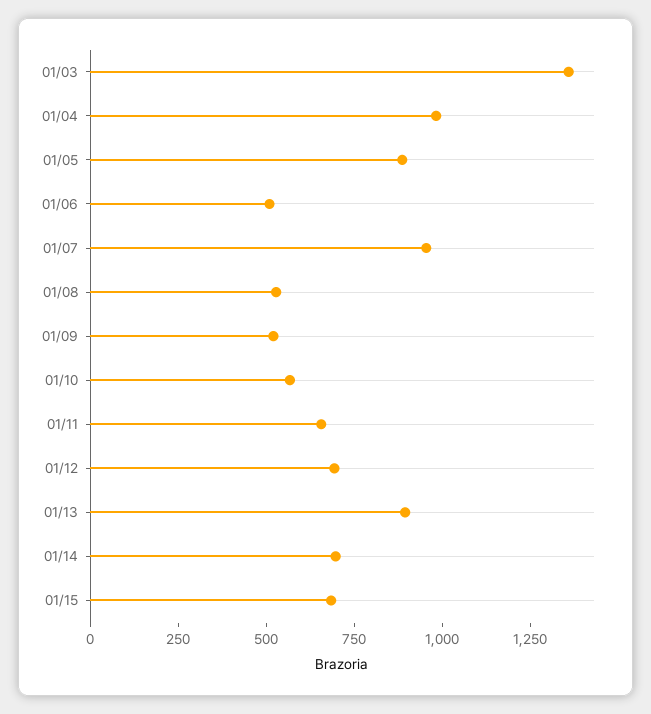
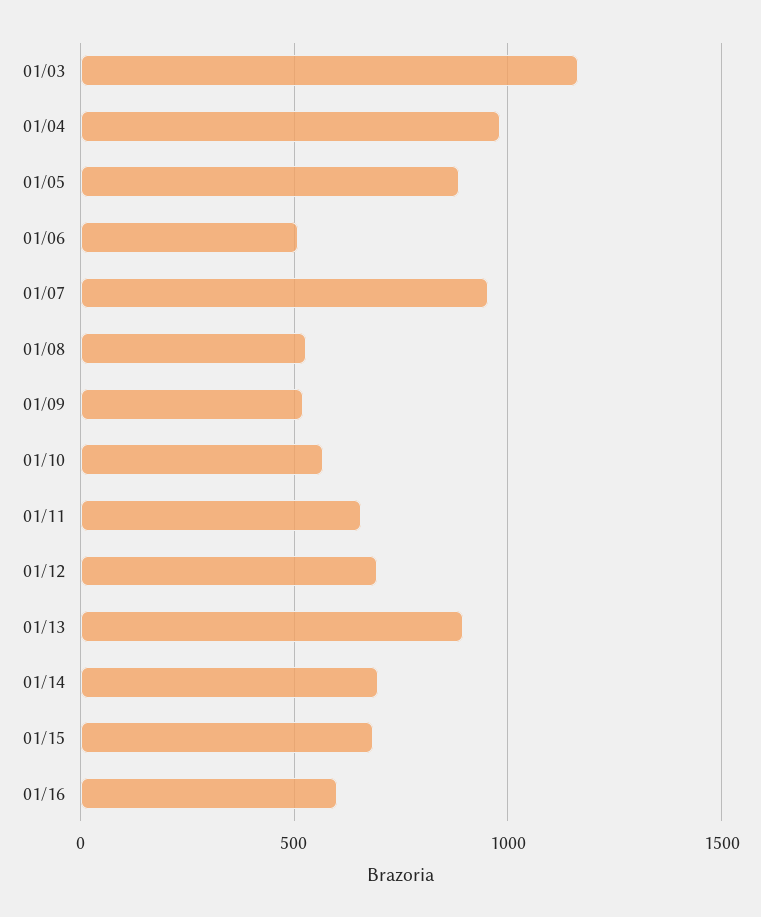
01/03: 1350 -> 1150
01/16: none -> 600

